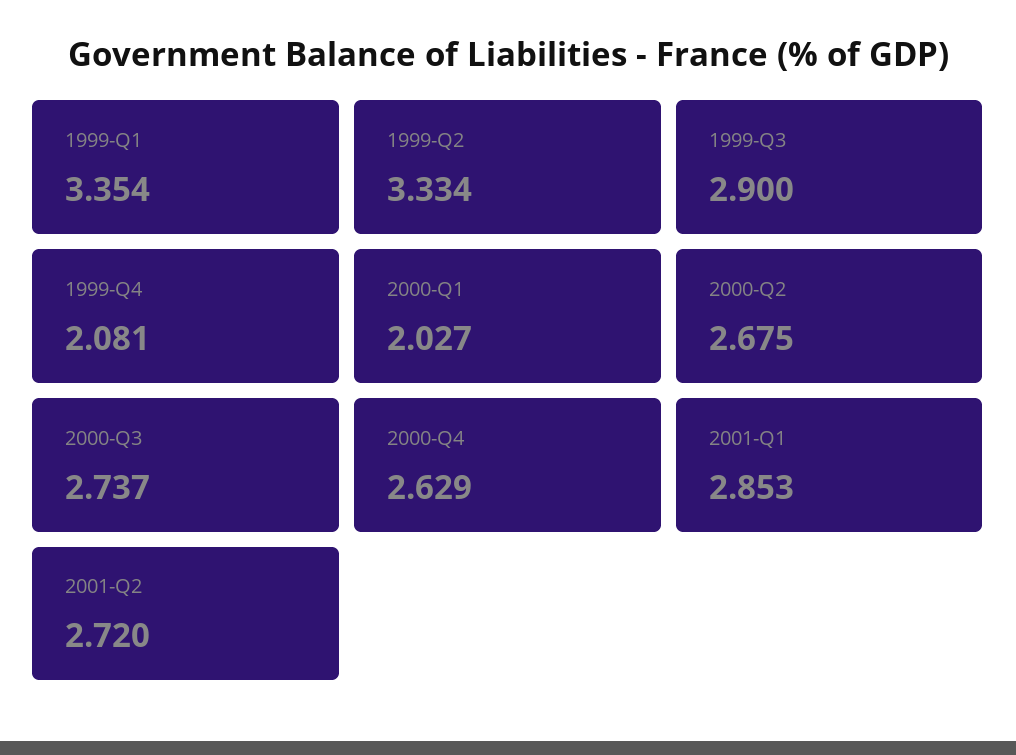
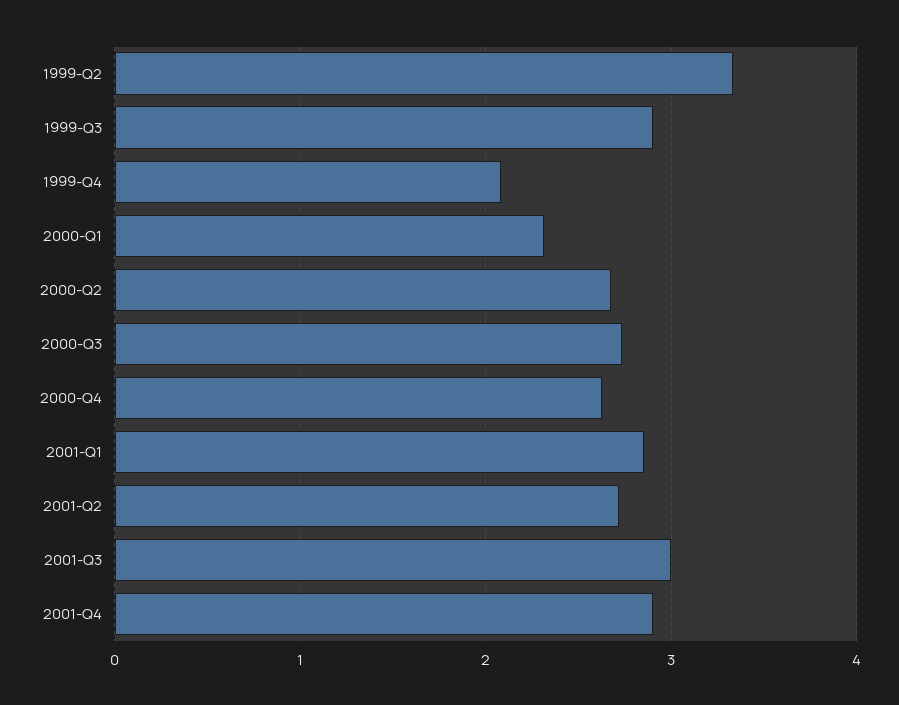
1999-Q1: 3.354 -> none
2000-Q1: 2.027 -> 2.3
2001-Q3: none -> 3
2001-Q4: none -> 2.9

